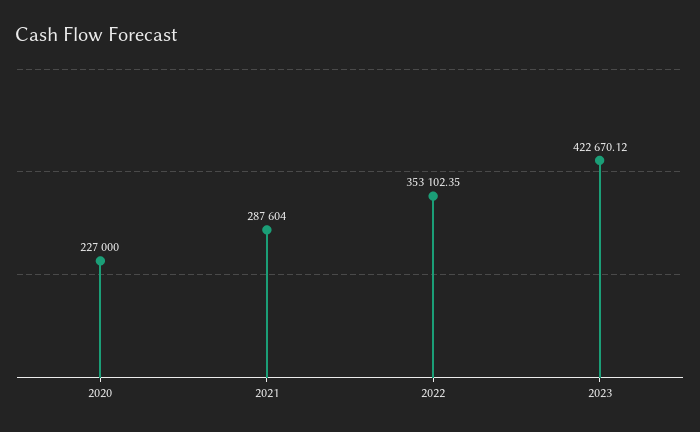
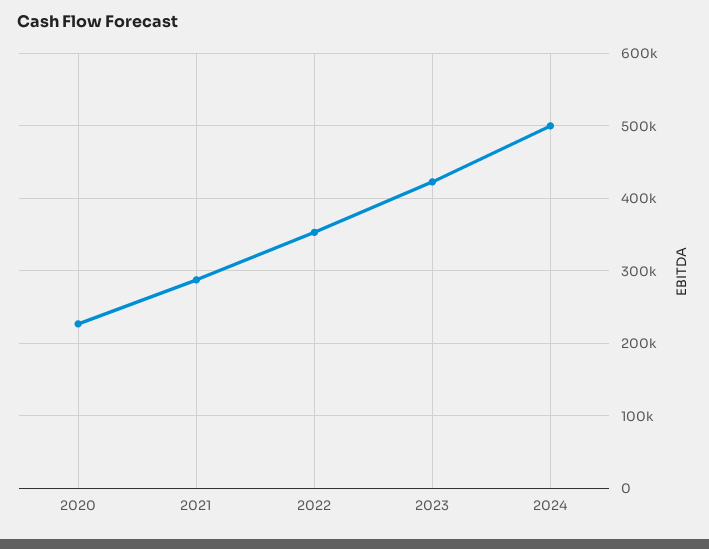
2024: none -> 500000

